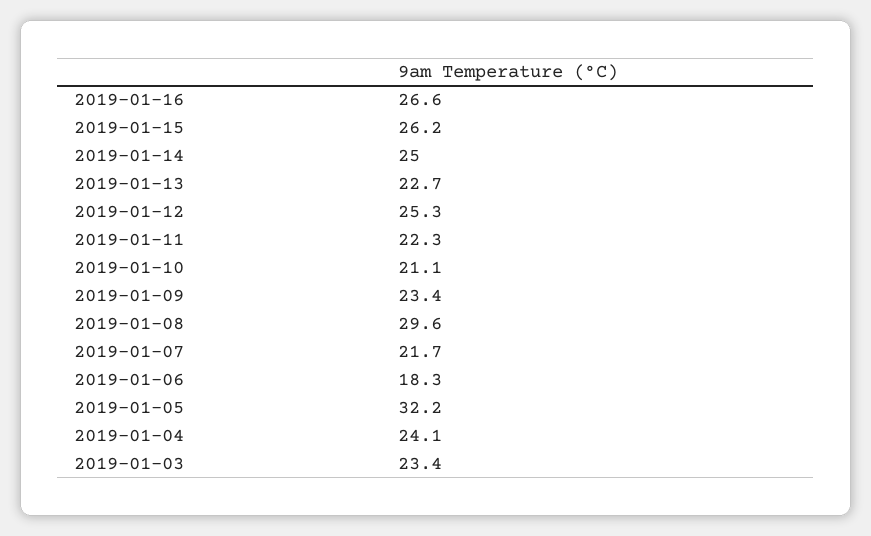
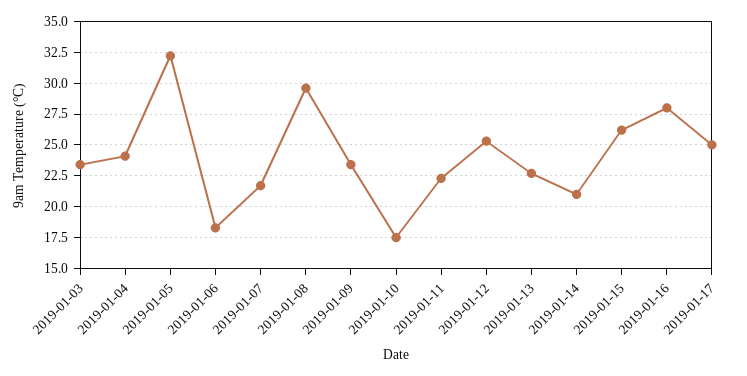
2019-01-16: 26.6 -> 28
2019-01-14: 25 -> 21
2019-01-10: 21.1 -> 17.5
2019-01-17: none -> 25

